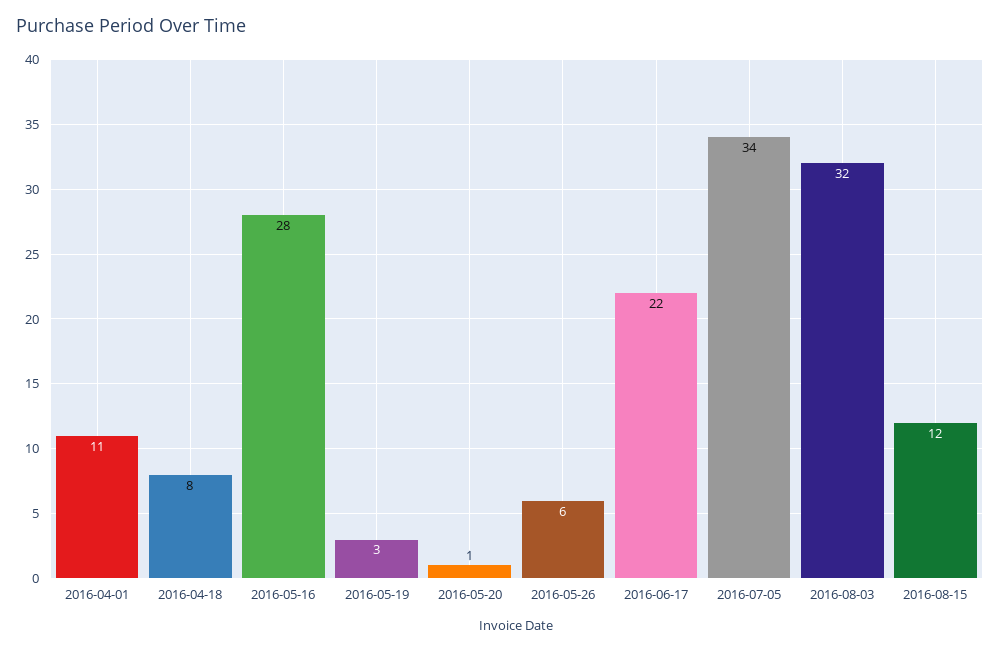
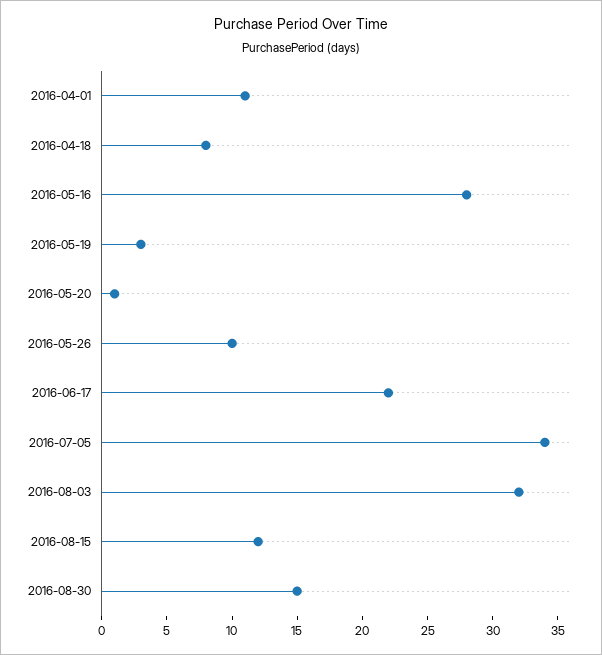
2016-05-26: 6 -> 10
2016-08-30: none -> 15

